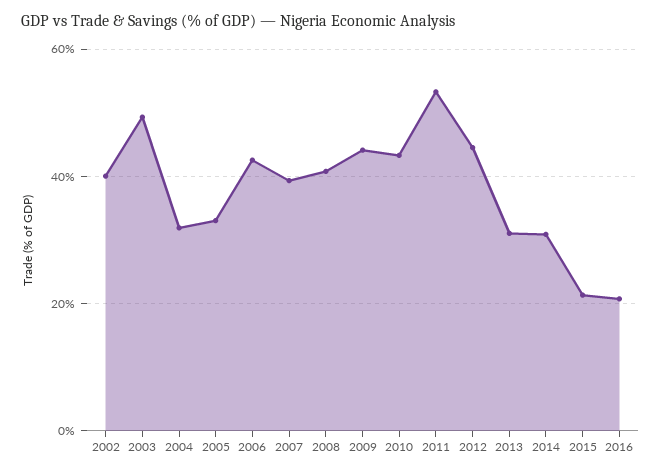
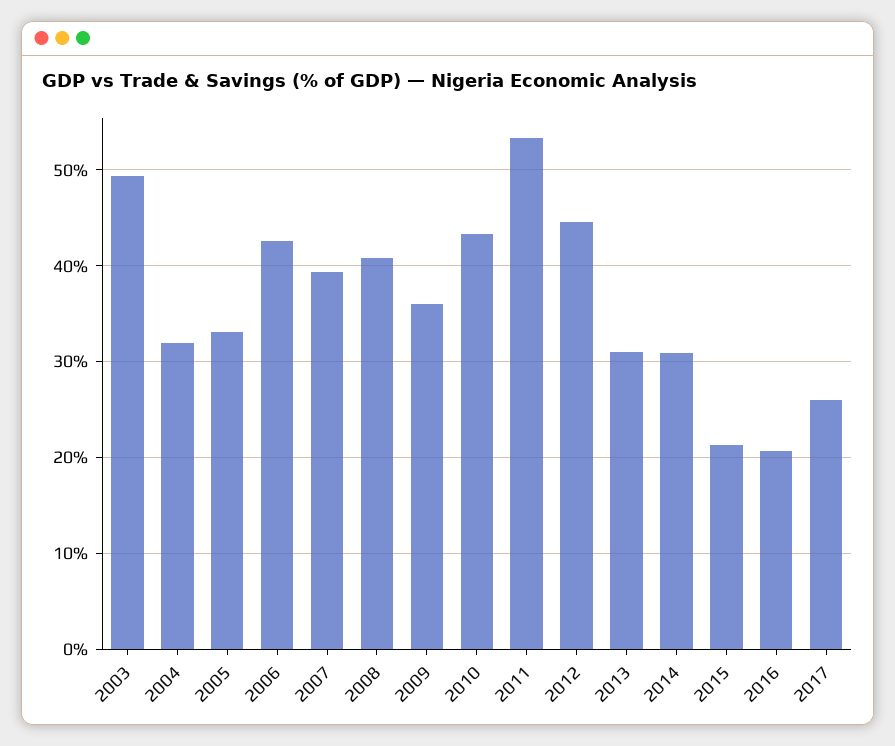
2002: 40 -> none
2009: 44 -> 36
2017: none -> 26

